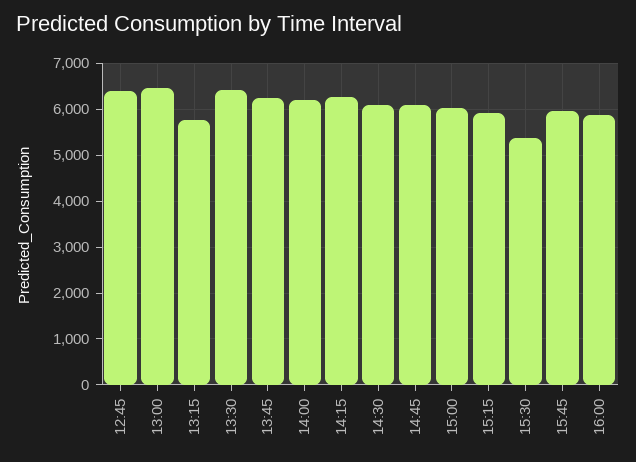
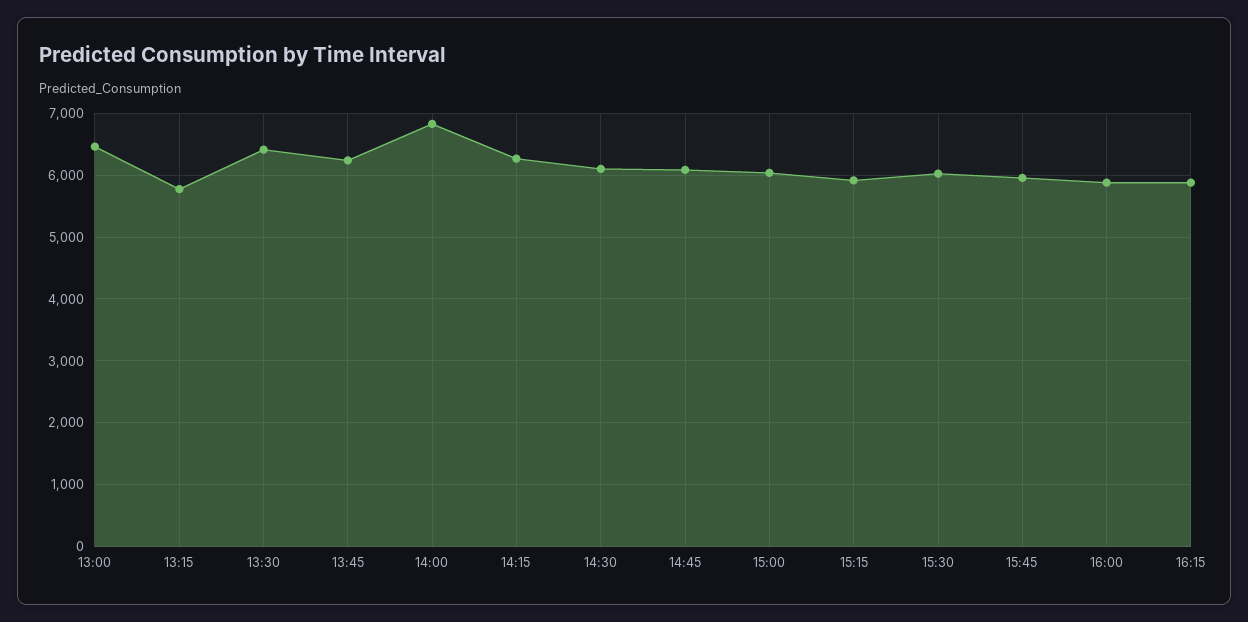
12:45: 6400 -> none
14:00: 6200 -> 6800
15:30: 5400 -> 6000
16:15: none -> 5900

